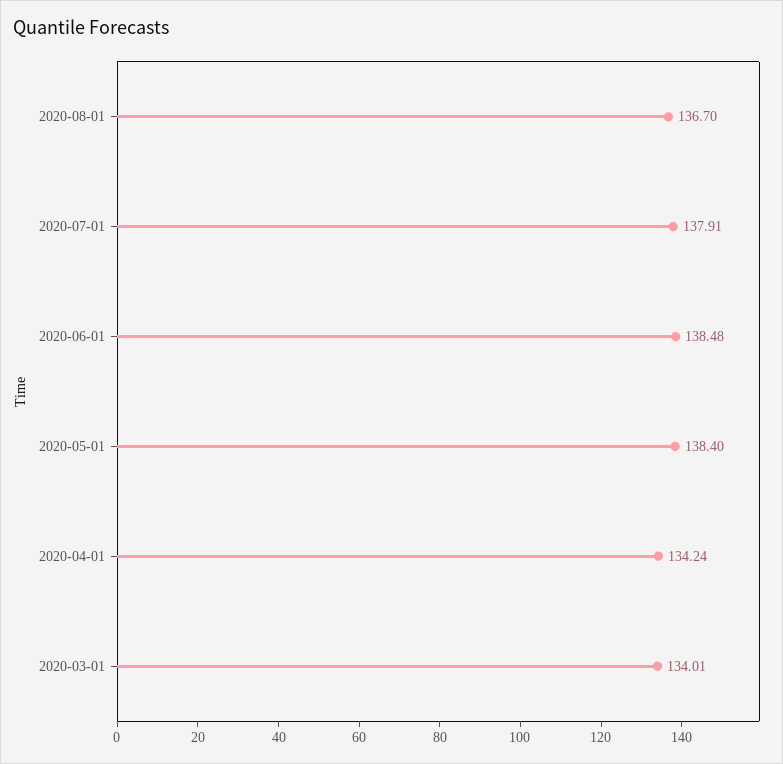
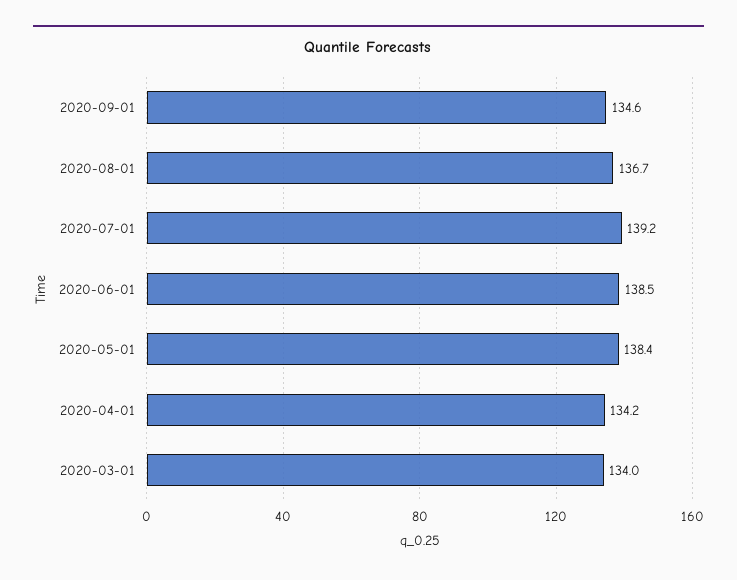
2020-07-01: 137.91 -> 139.2
2020-09-01: none -> 134.6

